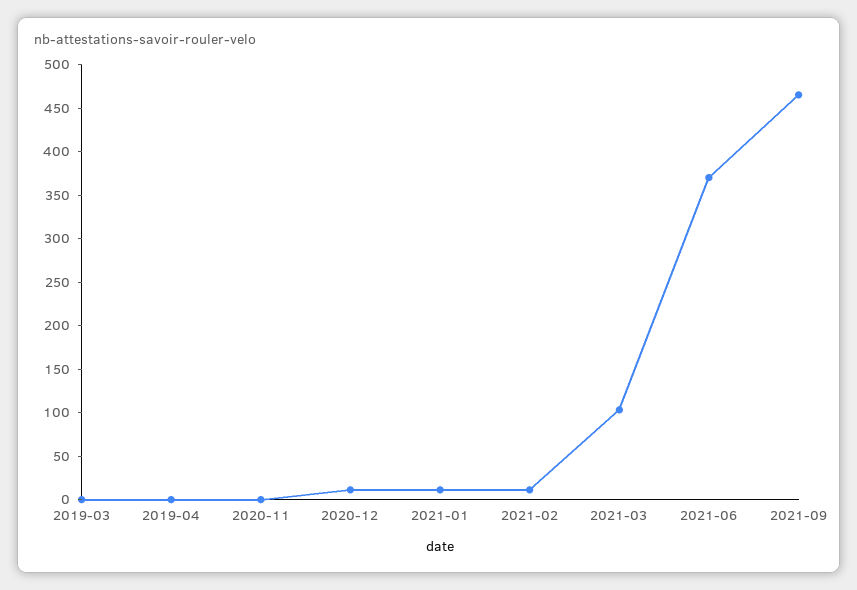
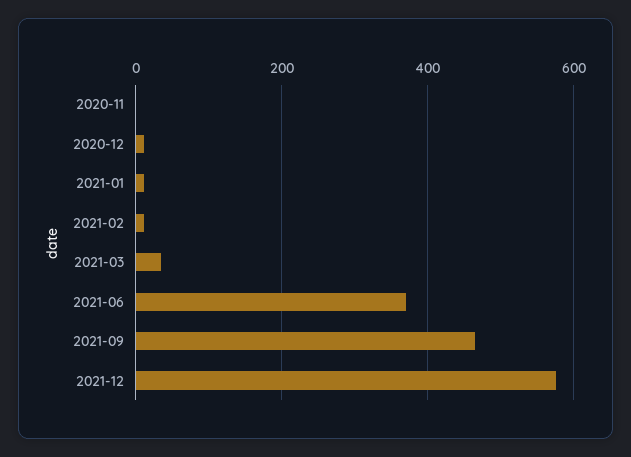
2019-03: 0 -> none
2019-04: 0 -> none
2021-03: 100 -> 40
2021-12: none -> 580

